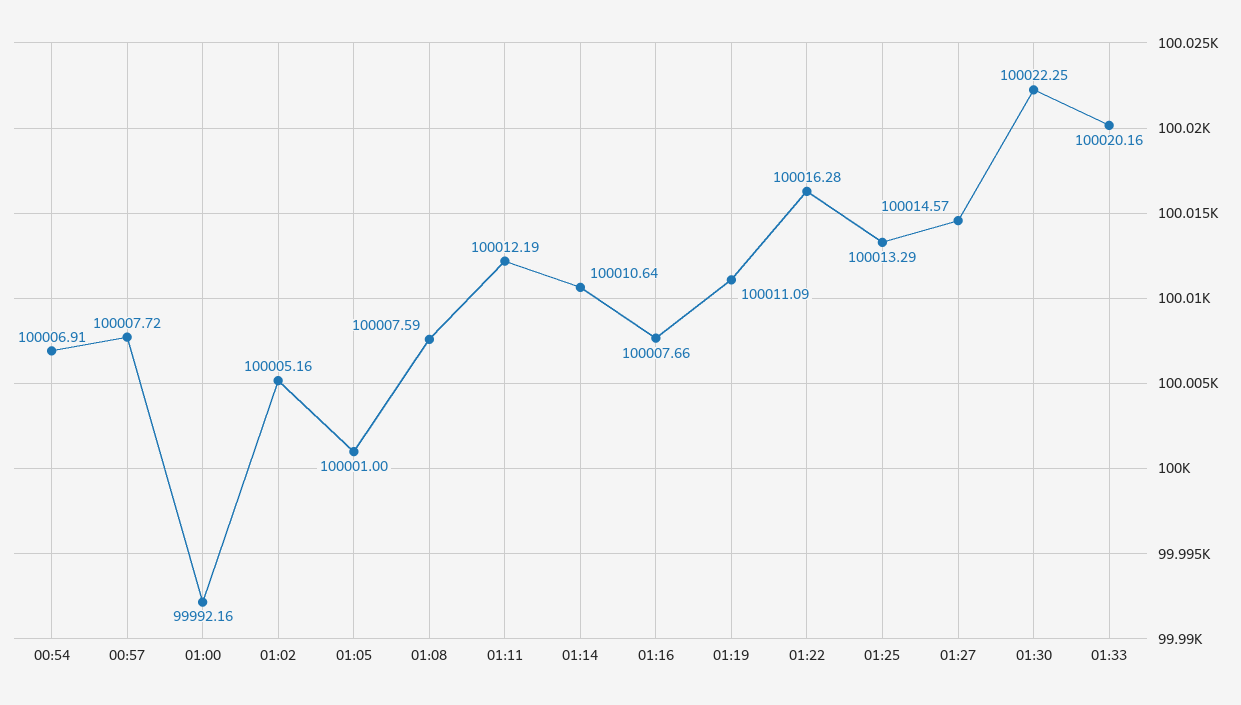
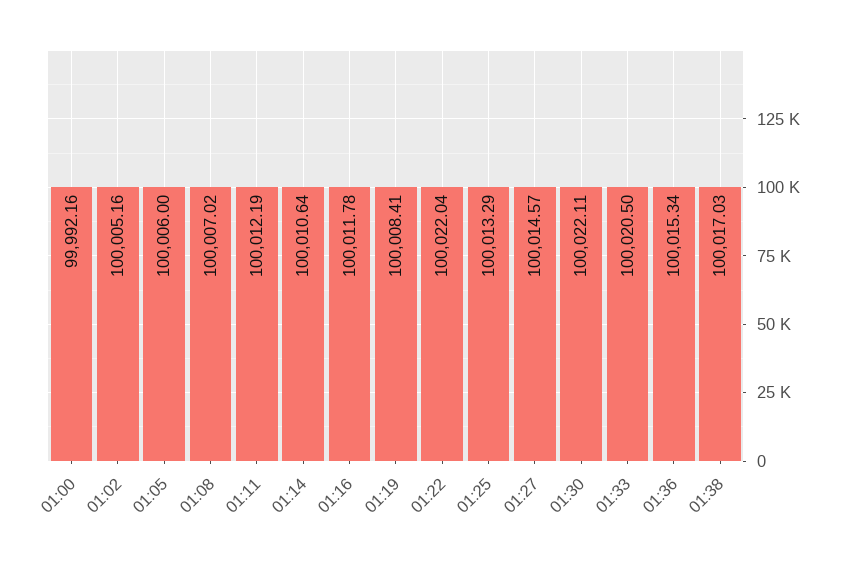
00:54: 100006.91 -> none
00:57: 100007.72 -> none
01:05: 100001 -> 100006
01:08: 100007.59 -> 100007.02
01:16: 100007.66 -> 100011.78
01:19: 100011.09 -> 100008.41
01:22: 100016.28 -> 100022.04
01:30: 100022.25 -> 100022.11
01:33: 100020.16 -> 100020.5
01:36: none -> 100015.34
01:38: none -> 100017.03

